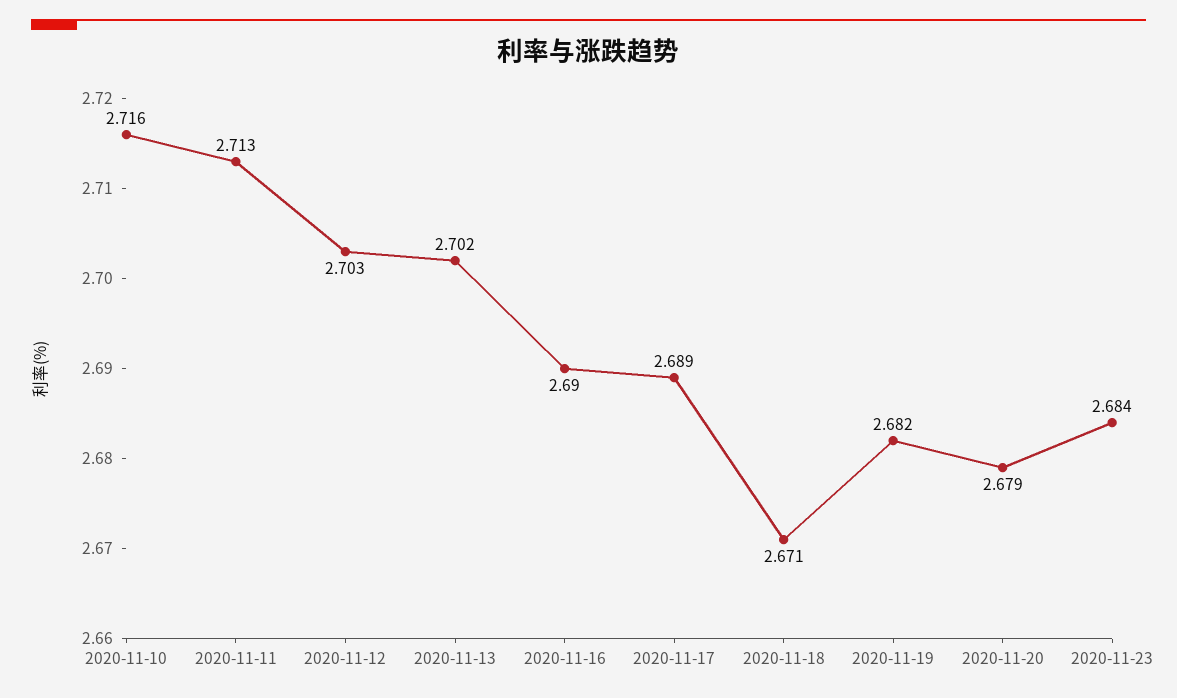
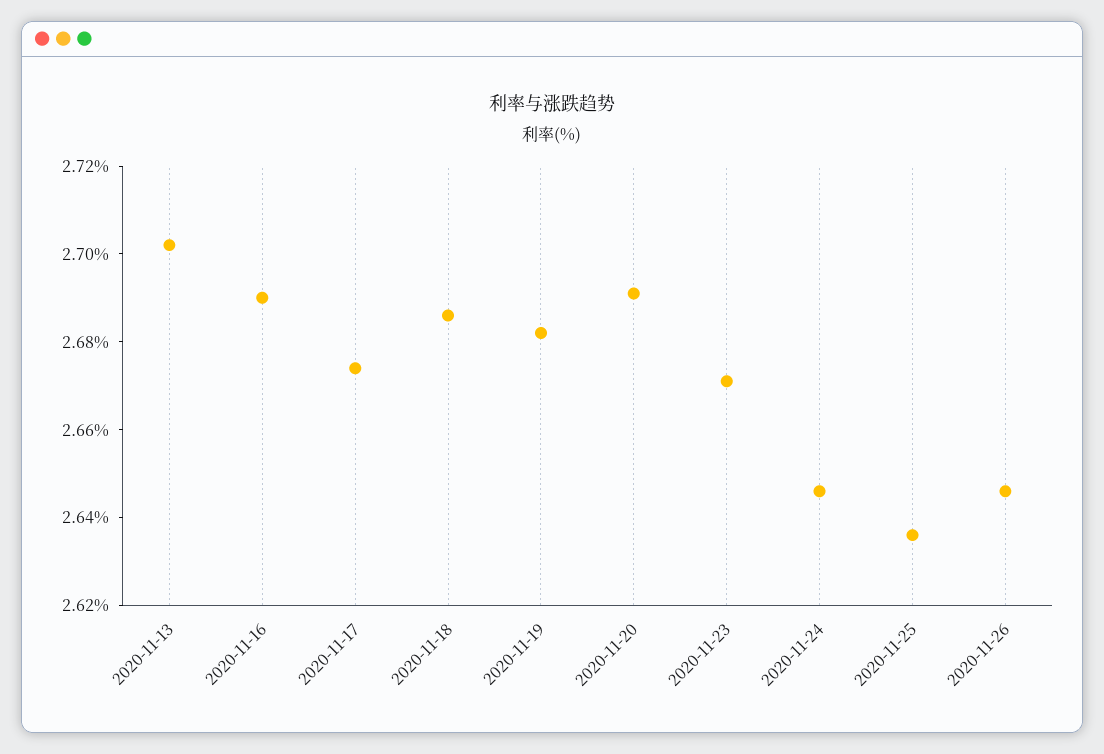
2020-11-10: 2.716 -> none
2020-11-11: 2.713 -> none
2020-11-12: 2.703 -> none
2020-11-17: 2.689 -> 2.675
2020-11-18: 2.671 -> 2.685
2020-11-20: 2.679 -> 2.69
2020-11-23: 2.684 -> 2.67
2020-11-24: none -> 2.645
2020-11-25: none -> 2.635
2020-11-26: none -> 2.645

